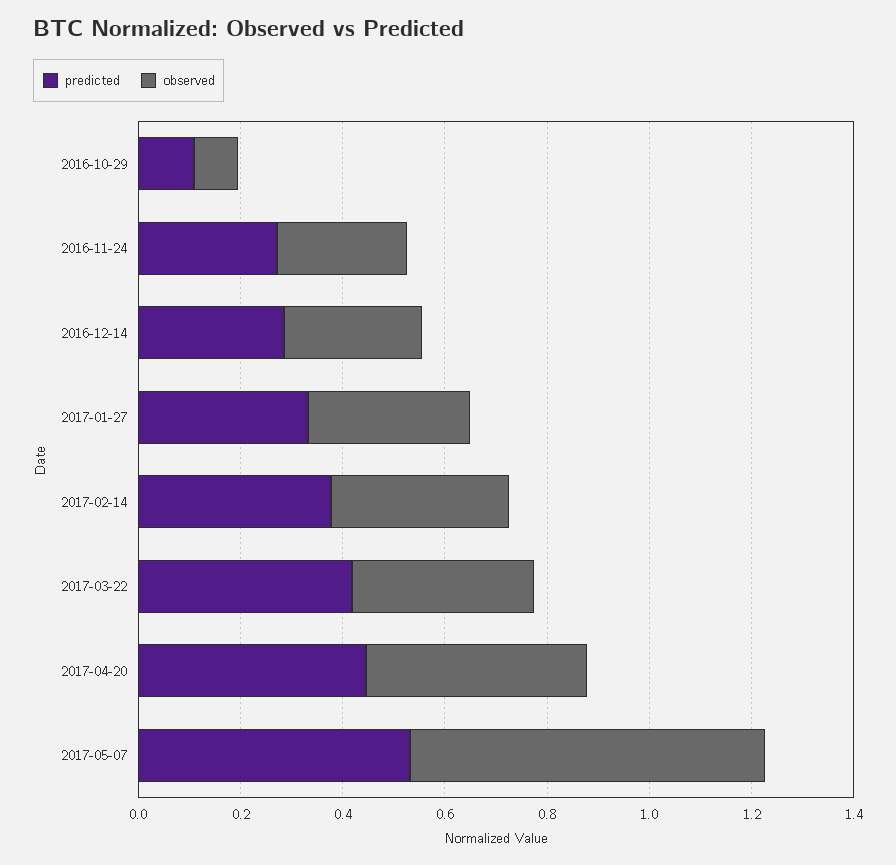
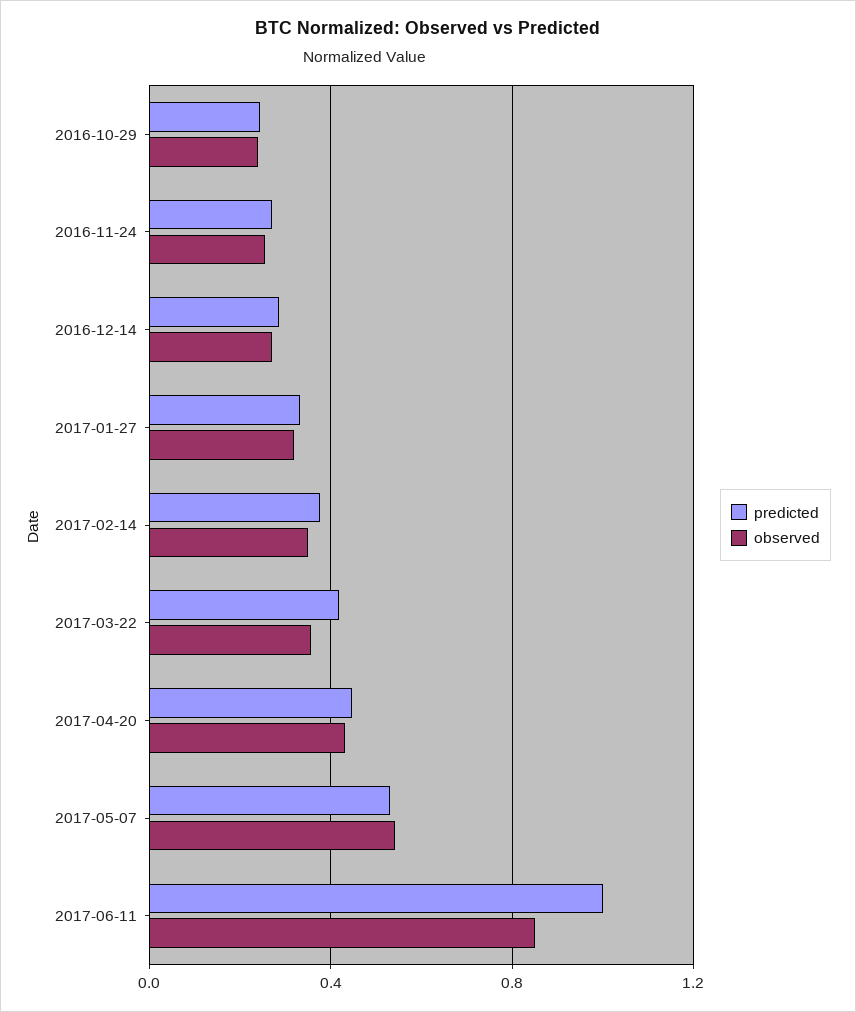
predicted, 2016-10-29: 0.1 -> 0.25
observed, 2016-10-29: 0.1 -> 0.25
observed, 2017-05-07: 0.7 -> 0.55
predicted, 2017-06-11: none -> 1
observed, 2017-06-11: none -> 0.85

